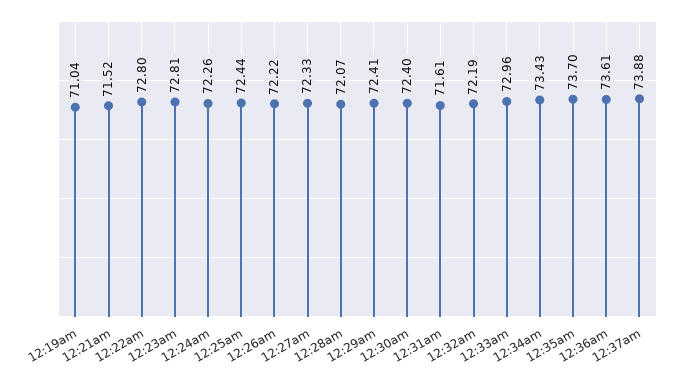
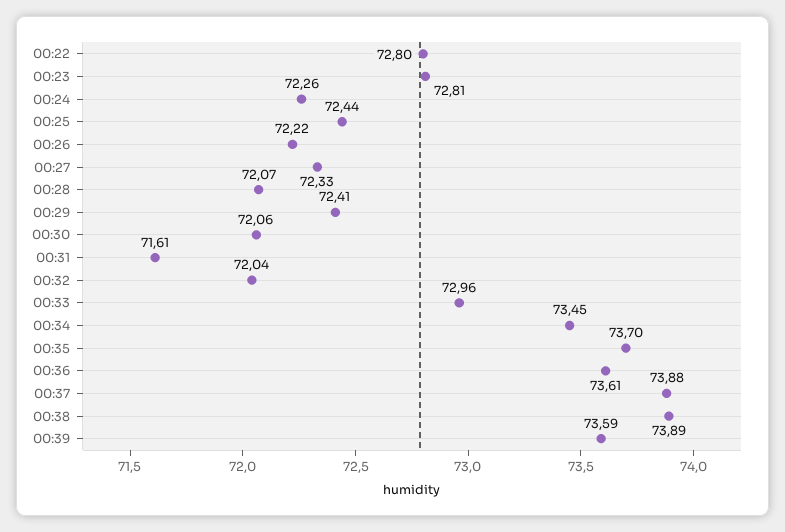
12:19am: 71.04 -> none
12:21am: 71.52 -> none
12:30am: 72.4 -> 72.06
12:32am: 72.19 -> 72.04
12:34am: 73.43 -> 73.45
00:38: none -> 73.89
00:39: none -> 73.59

